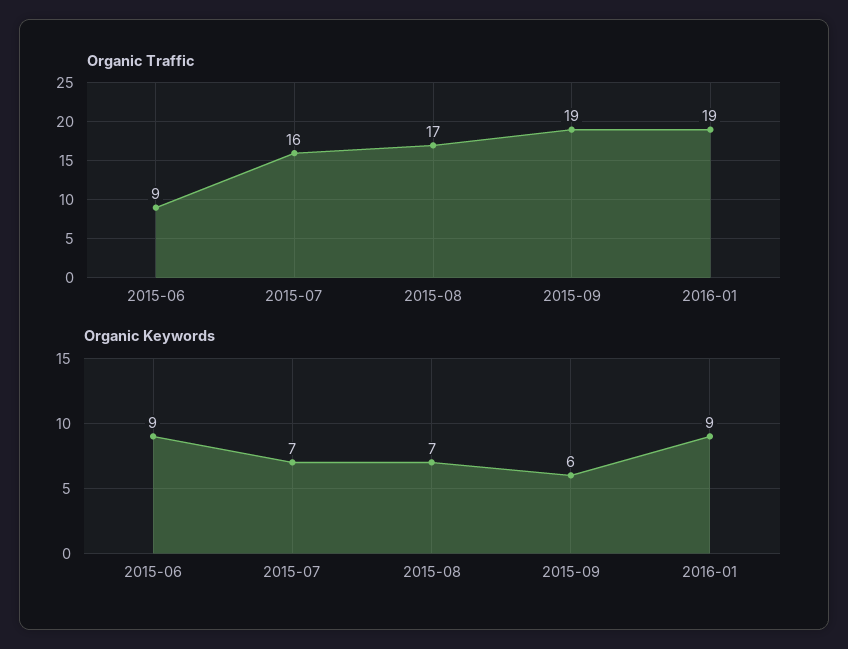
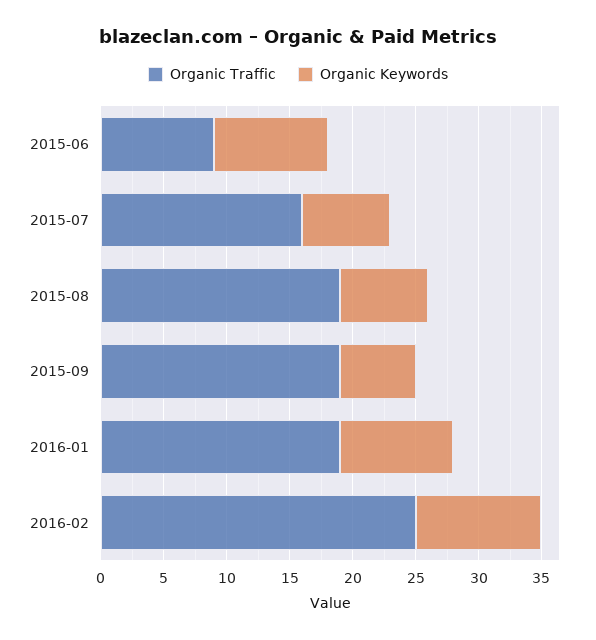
Organic Traffic, 2015-08: 17 -> 19
Organic Traffic, 2016-02: none -> 25
Organic Keywords, 2016-02: none -> 10

